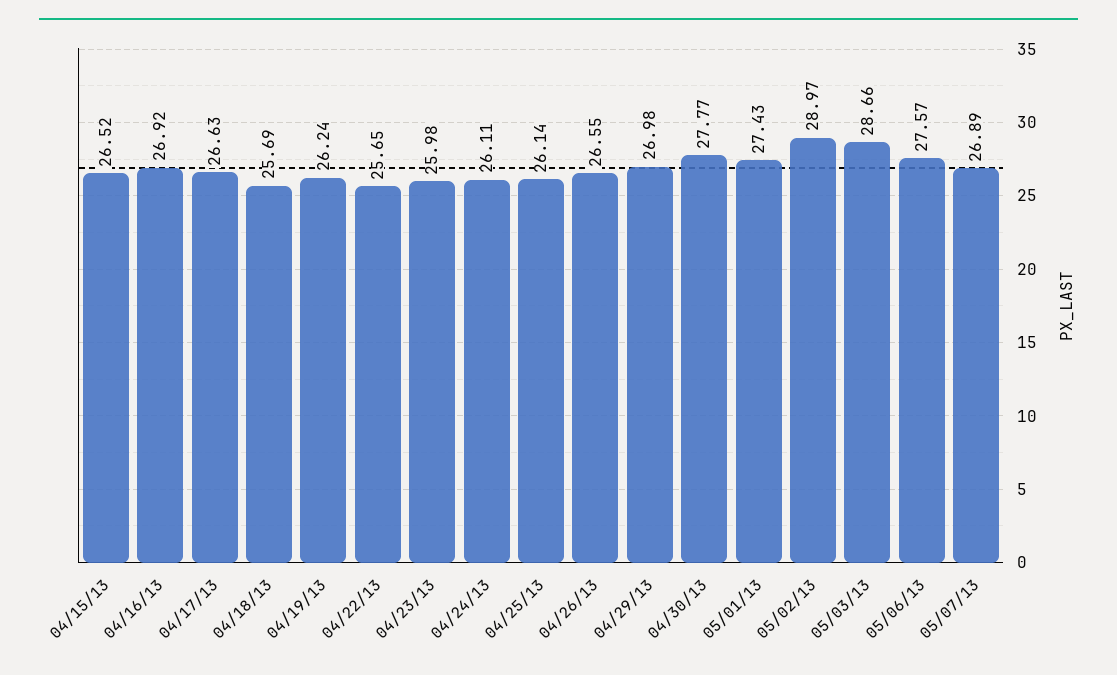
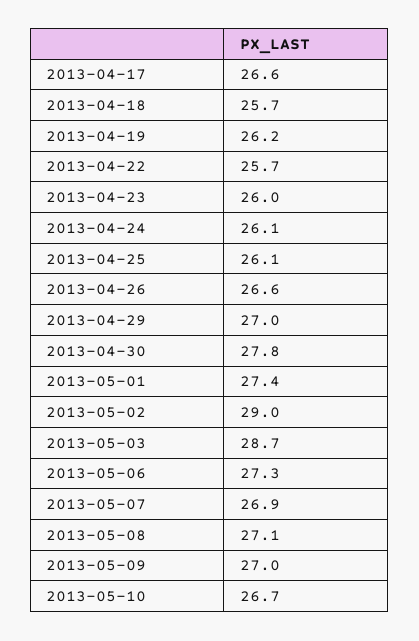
04/15/13: 26.52 -> none
04/16/13: 26.92 -> none
05/06/13: 27.57 -> 27.3
2013-05-08: none -> 27.1
2013-05-09: none -> 27
2013-05-10: none -> 26.7

